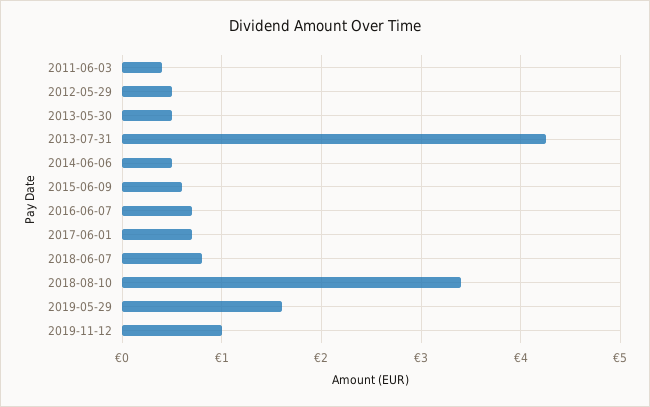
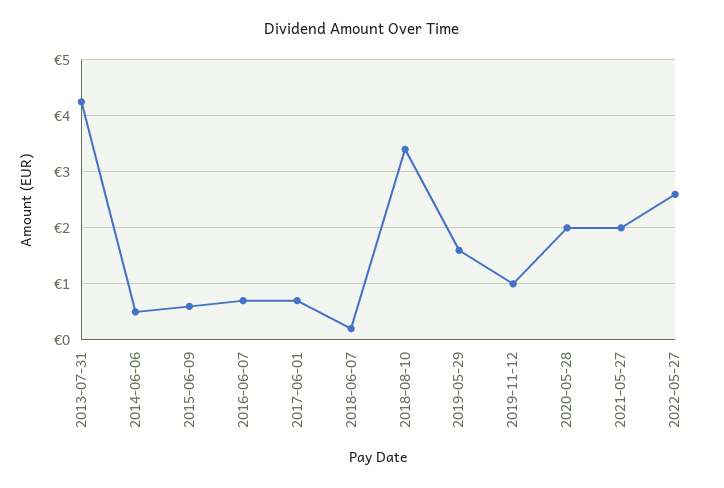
2011-06-03: 0.4 -> none
2012-05-29: 0.5 -> none
2013-05-30: 0.5 -> none
2018-06-07: 0.8 -> 0.2
2020-05-28: none -> 2
2021-05-27: none -> 2
2022-05-27: none -> 2.6

